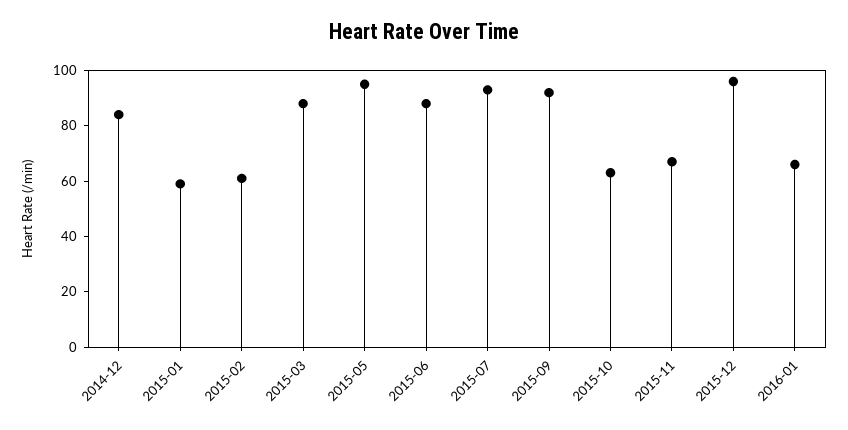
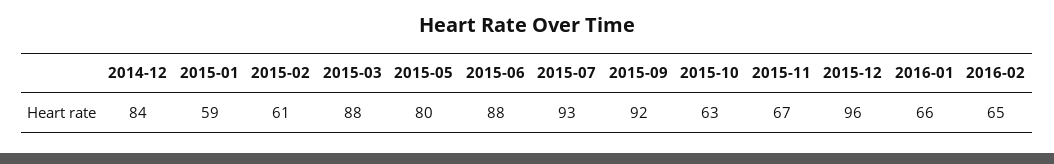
2015-05: 95 -> 80
2016-02: none -> 65

